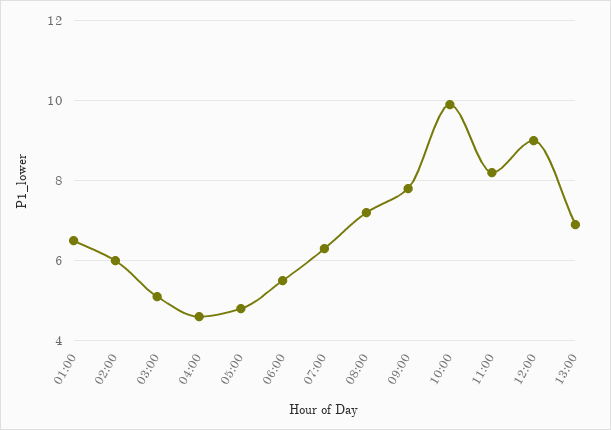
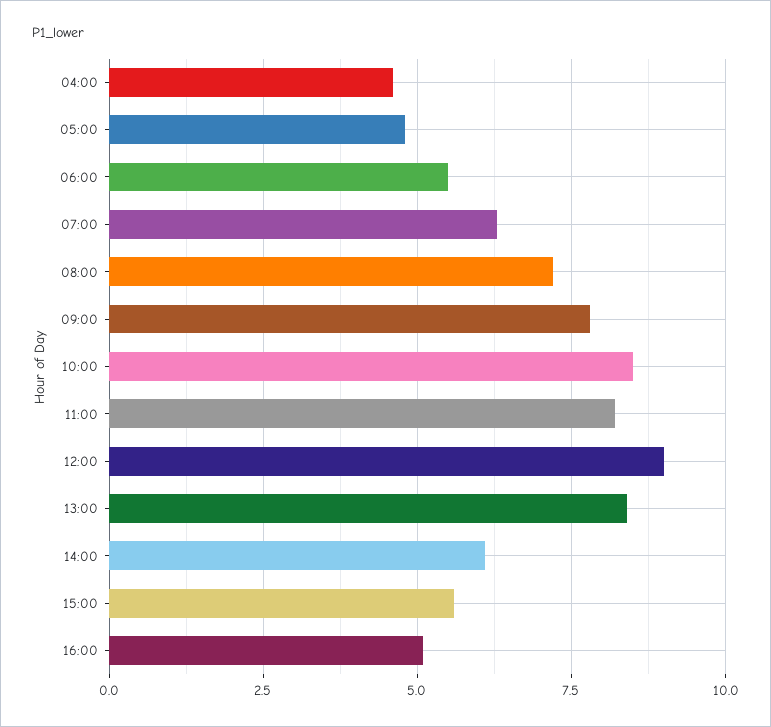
01:00: 6.5 -> none
02:00: 6 -> none
03:00: 5 -> none
10:00: 10 -> 8.5
13:00: 7 -> 8.5
14:00: none -> 6
15:00: none -> 5.5
16:00: none -> 5

